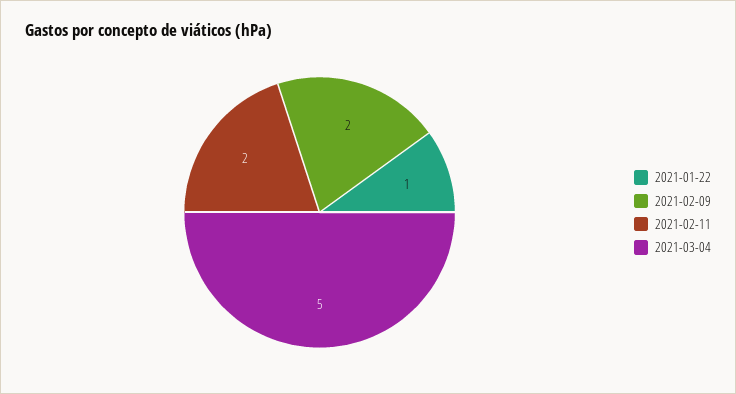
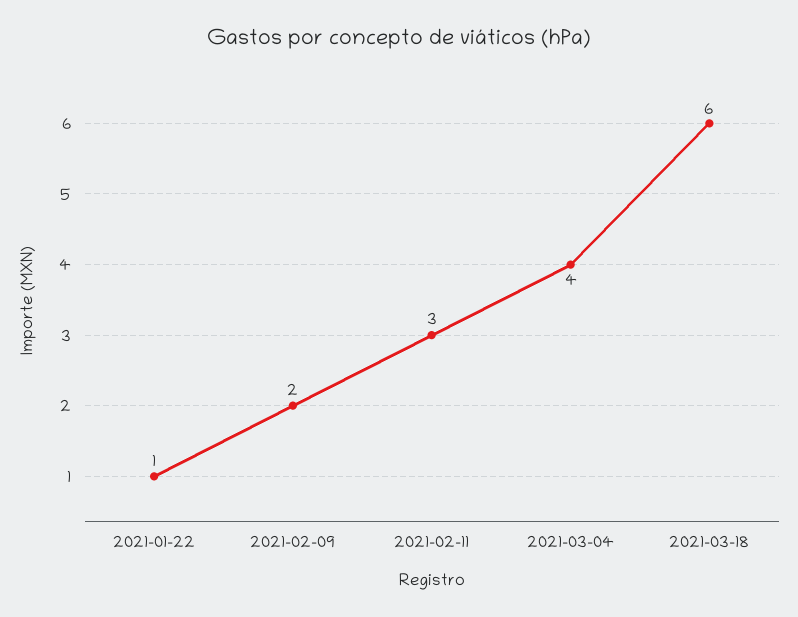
2021-02-11: 2 -> 3
2021-03-04: 5 -> 4
2021-03-18: none -> 6

